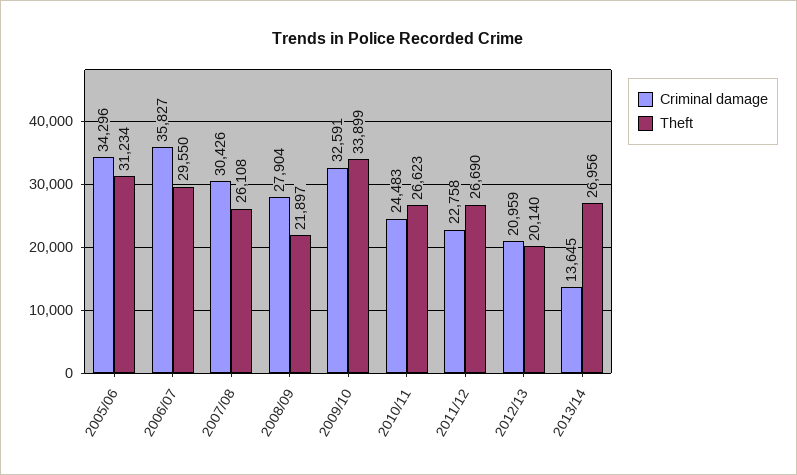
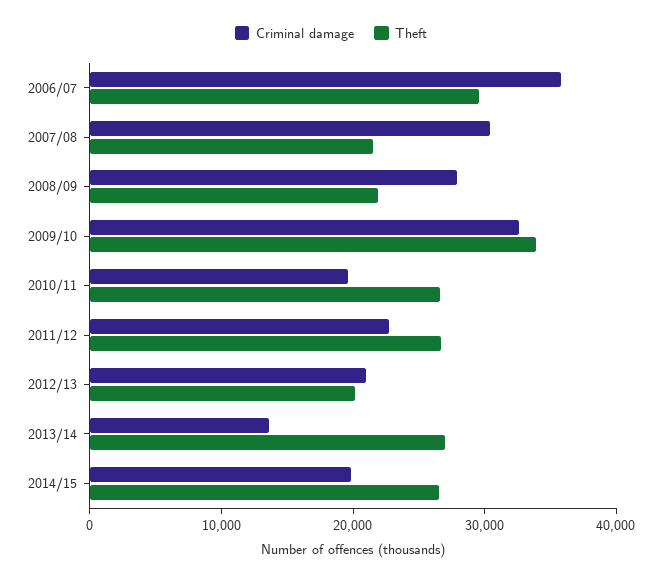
Criminal damage, 2005/06: 34296 -> none
Theft, 2005/06: 31234 -> none
Theft, 2007/08: 26108 -> 22000
Criminal damage, 2010/11: 24483 -> 20000
Criminal damage, 2014/15: none -> 20000
Theft, 2014/15: none -> 26000

